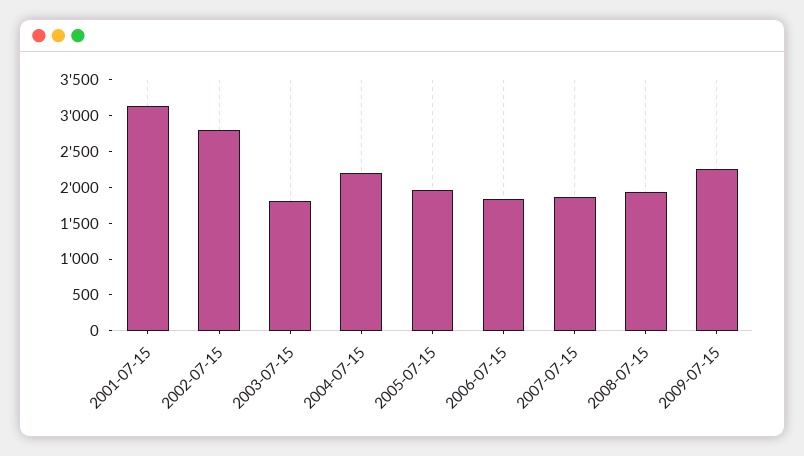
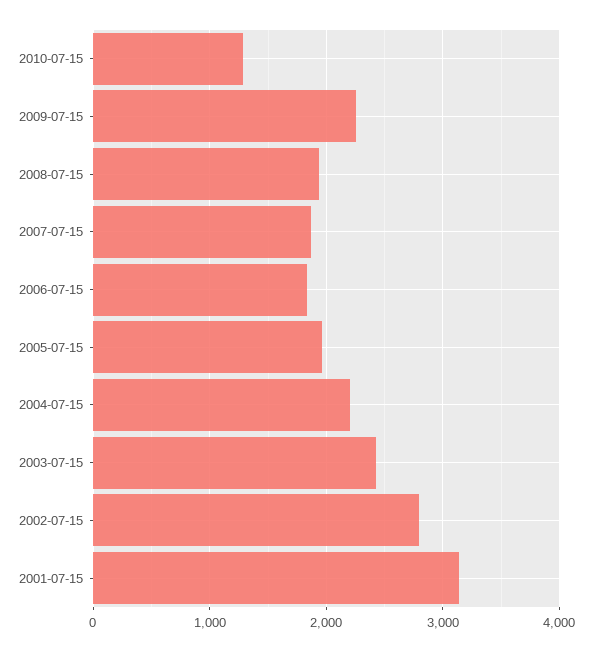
2003-07-15: 1750 -> 2400
2010-07-15: none -> 1300

